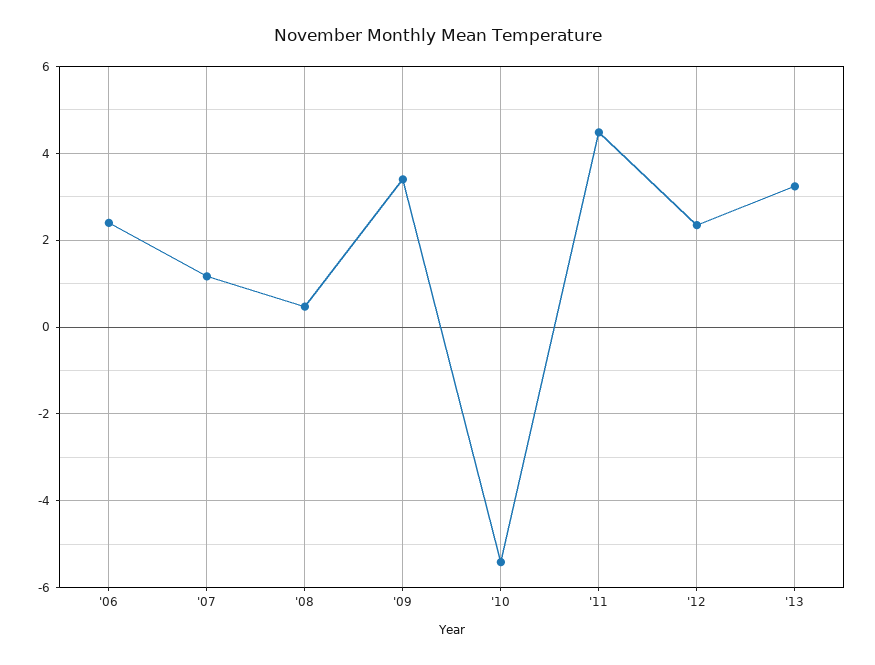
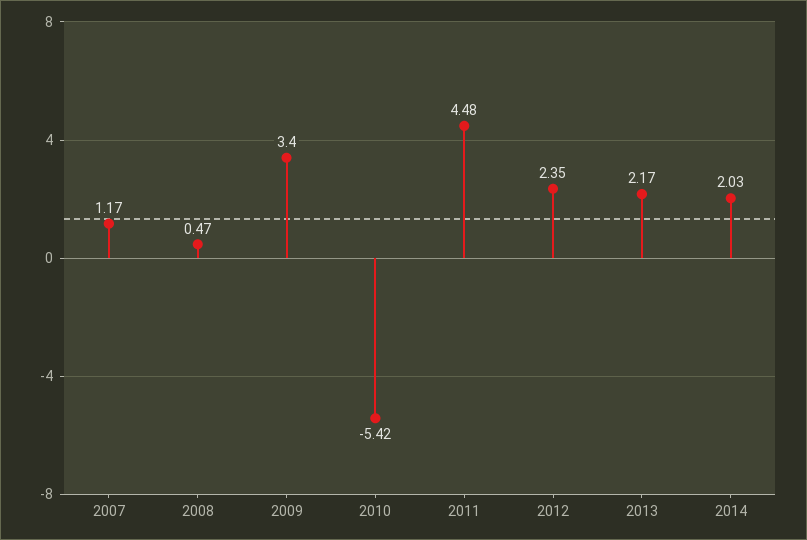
'06: 2.4 -> none
'13: 3.2 -> 2.17
2014: none -> 2.03

